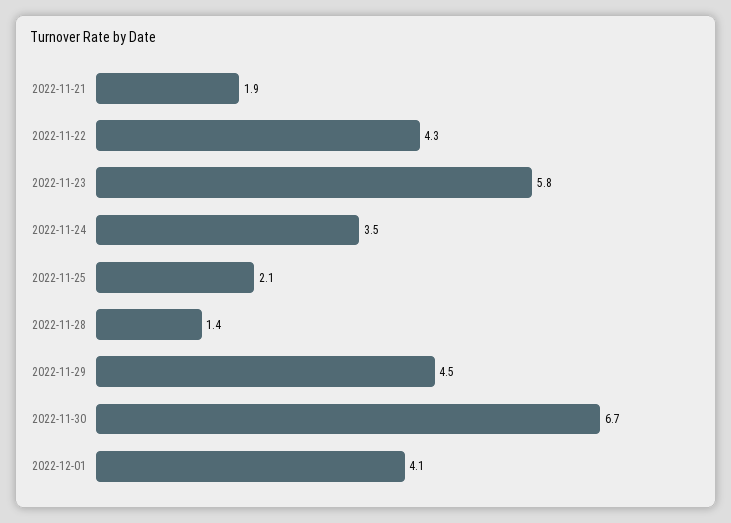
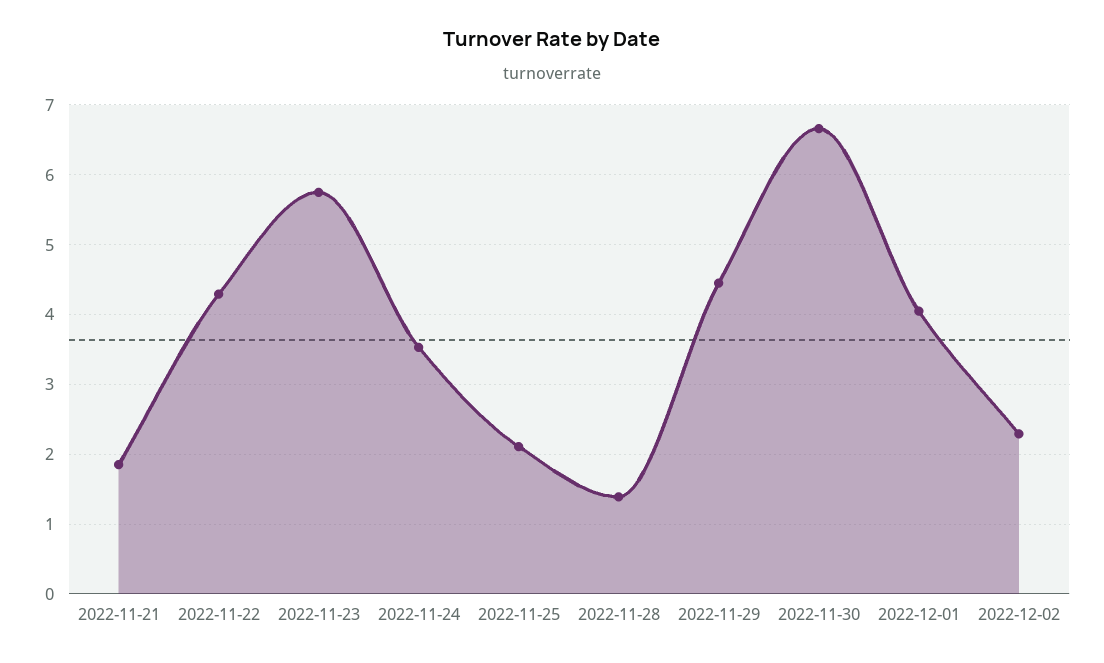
2022-12-02: none -> 2.3

